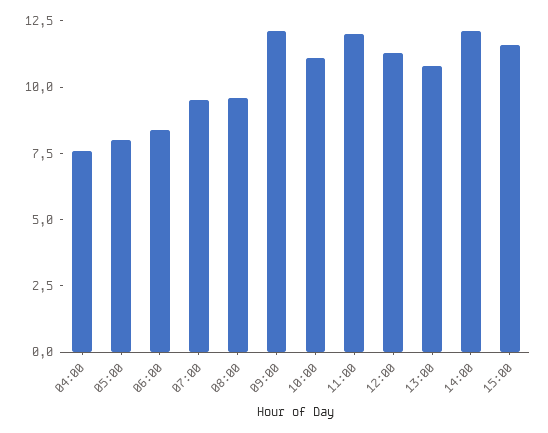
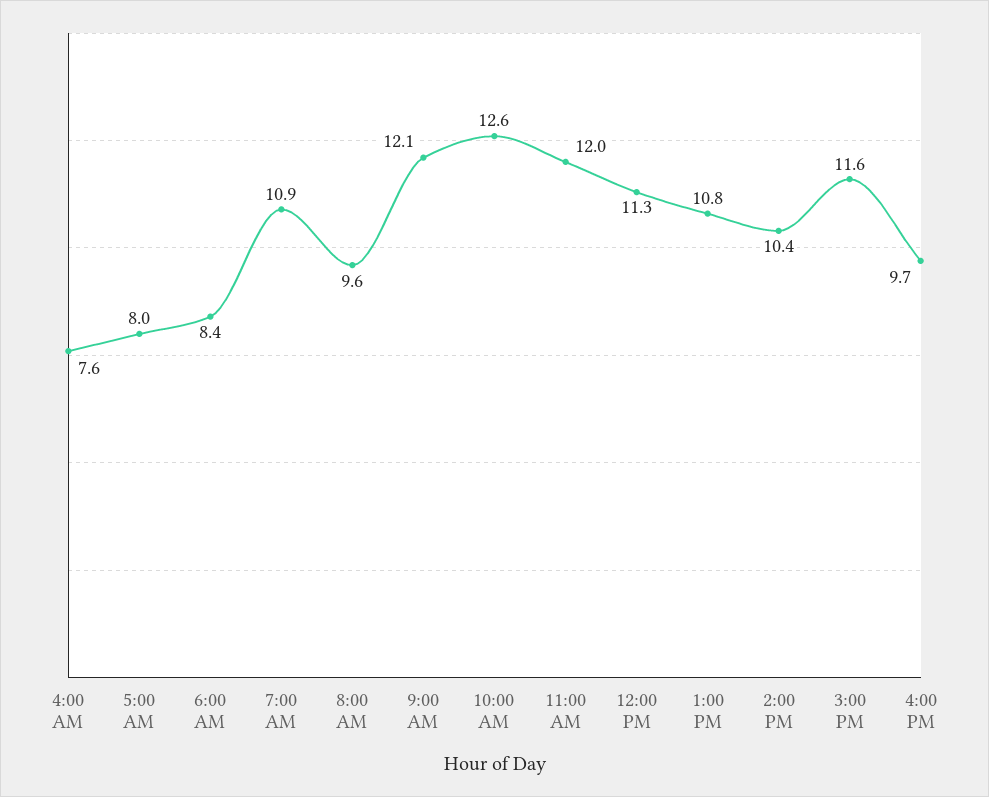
07:00: 9.5 -> 10.9
10:00: 11 -> 12.6
14:00: 12 -> 10.4
4:00 PM: none -> 9.7

